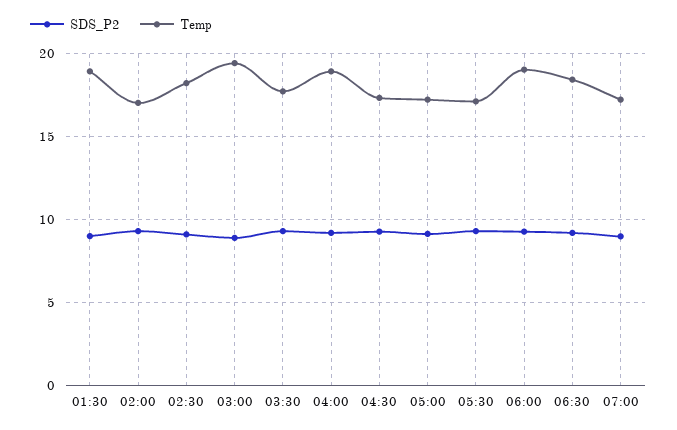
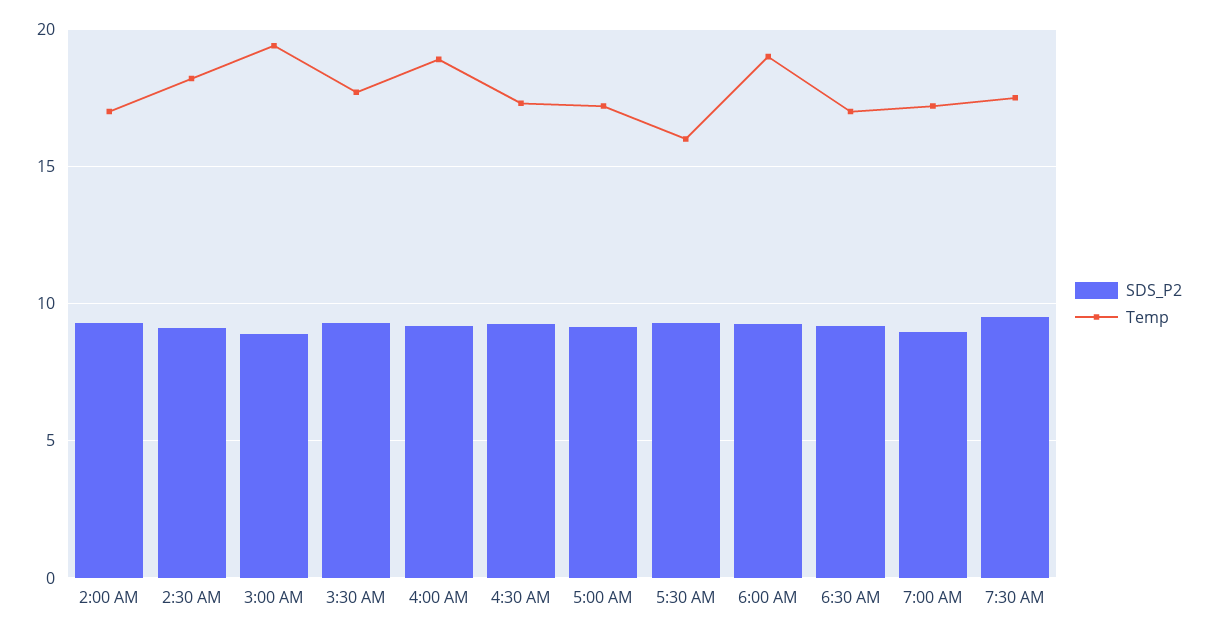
SDS_P2, 01:30: 9 -> none
Temp, 01:30: 19 -> none
Temp, 05:30: 17 -> 16
Temp, 06:30: 18.5 -> 17
SDS_P2, 7:30 AM: none -> 9.5
Temp, 7:30 AM: none -> 17.5

